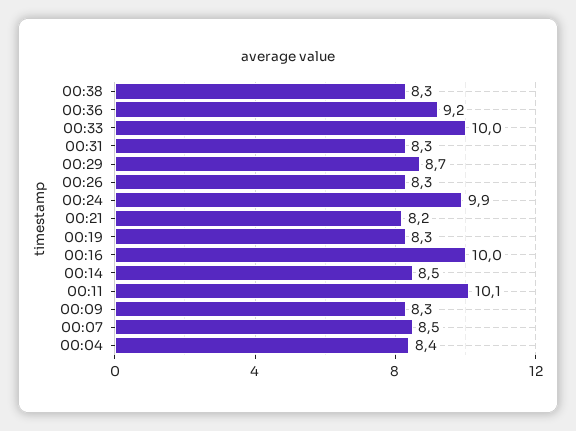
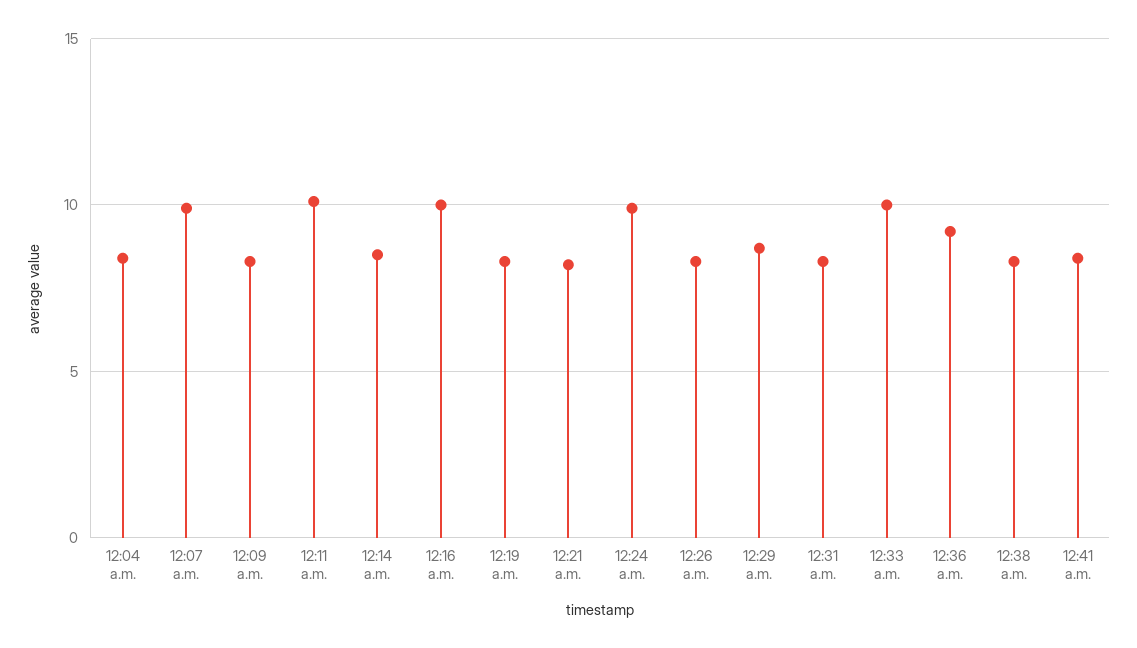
00:07: 8.5 -> 10
12:41 a.m.: none -> 8.5

